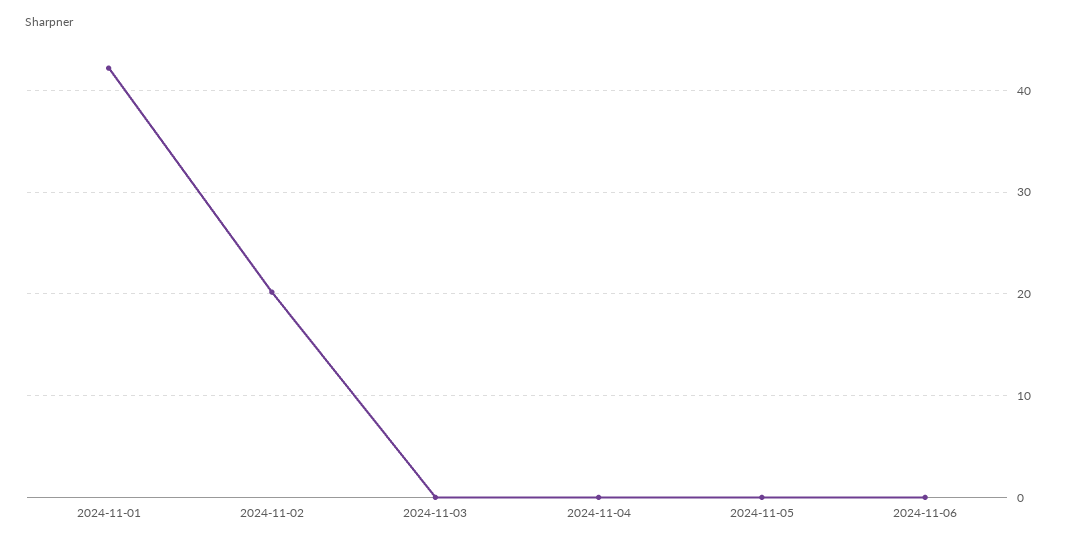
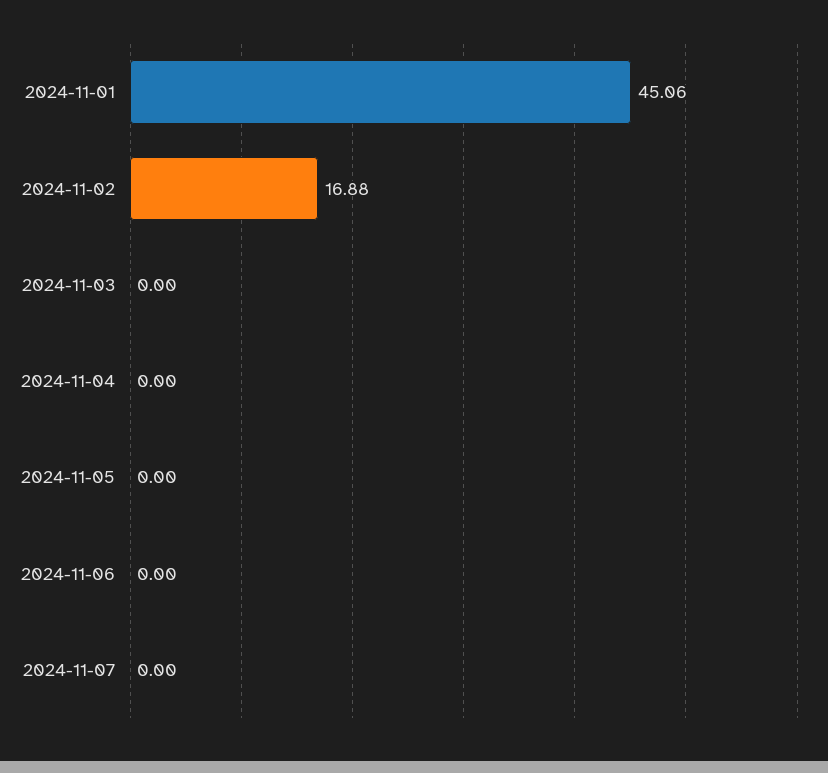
2024-11-01: 42 -> 45.06
2024-11-02: 20 -> 16.88
2024-11-07: none -> 0

